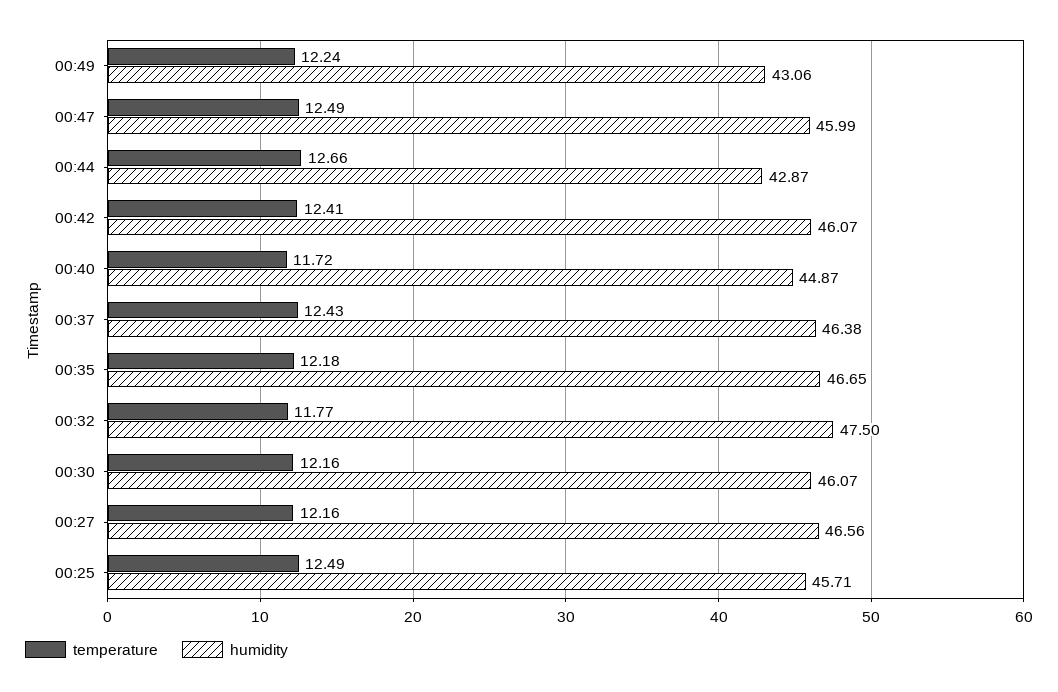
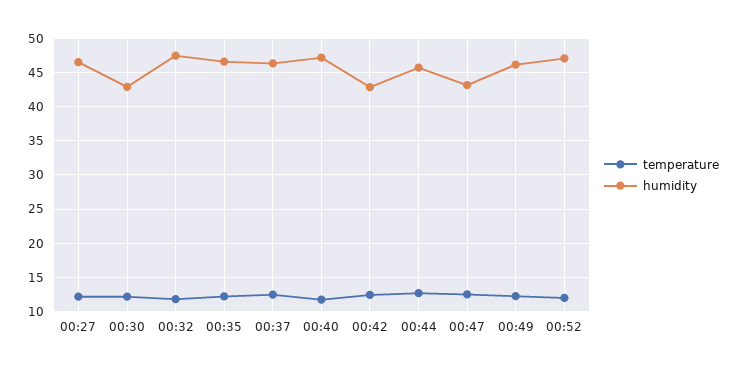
humidity, 00:49: 43.06 -> 46
humidity, 00:47: 45.99 -> 43
humidity, 00:44: 42.87 -> 46
humidity, 00:42: 46.07 -> 43
humidity, 00:40: 44.87 -> 47
humidity, 00:30: 46.07 -> 43
temperature, 00:25: 12.49 -> none
humidity, 00:25: 45.71 -> none
temperature, 00:52: none -> 12
humidity, 00:52: none -> 47

